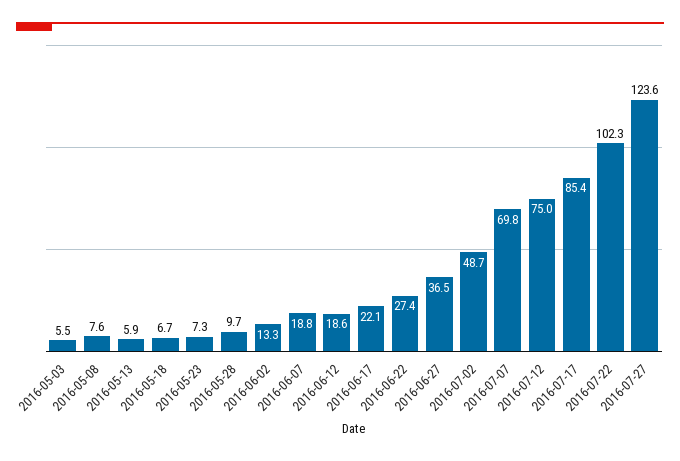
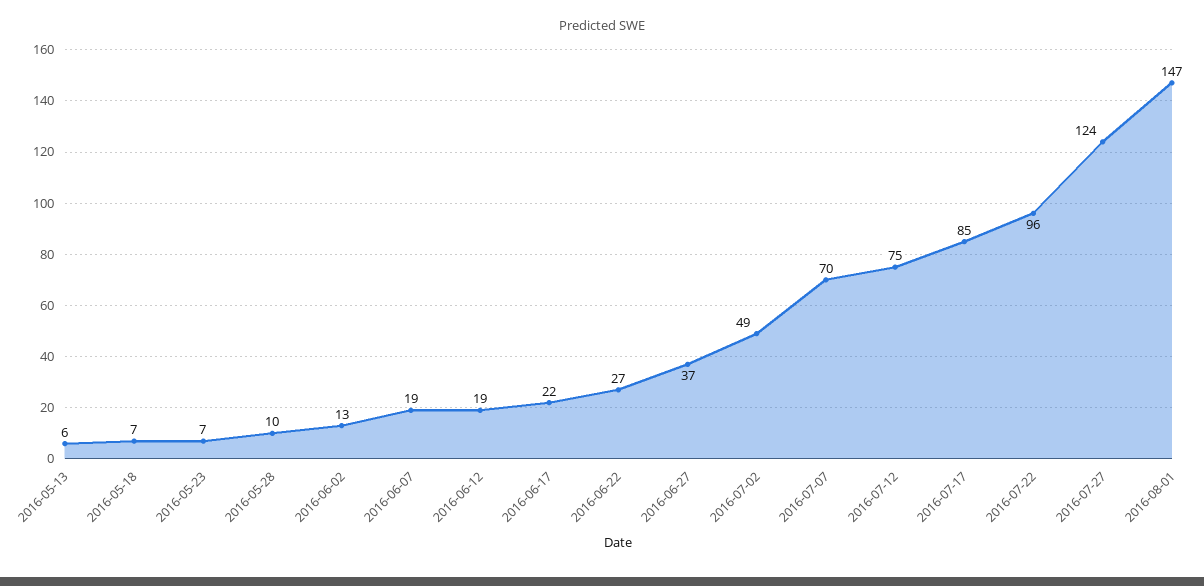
2016-05-03: 5.5 -> none
2016-05-08: 7.6 -> none
2016-07-22: 102.3 -> 96
2016-08-01: none -> 147

